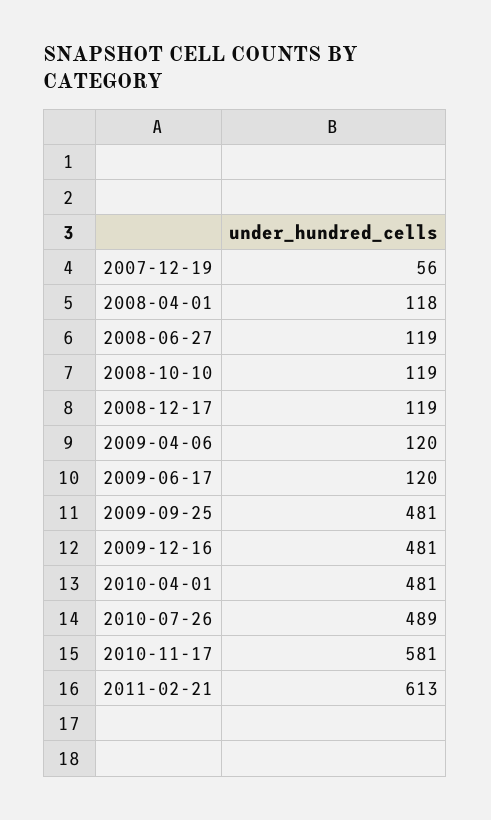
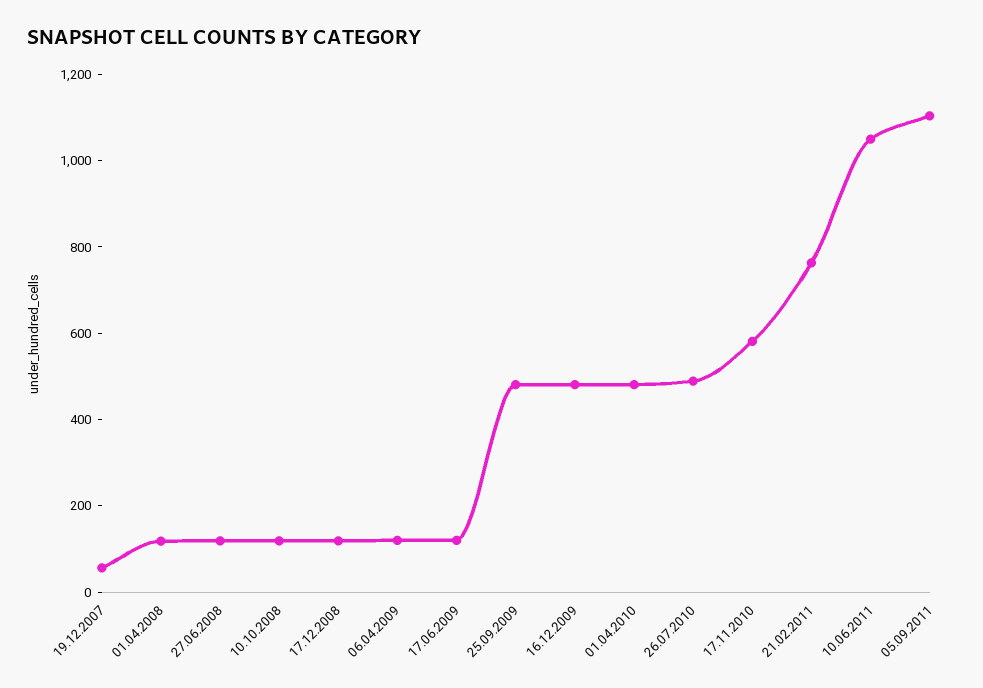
2011-02-21: 613 -> 750
10.06.2011: none -> 1050
05.09.2011: none -> 1100

